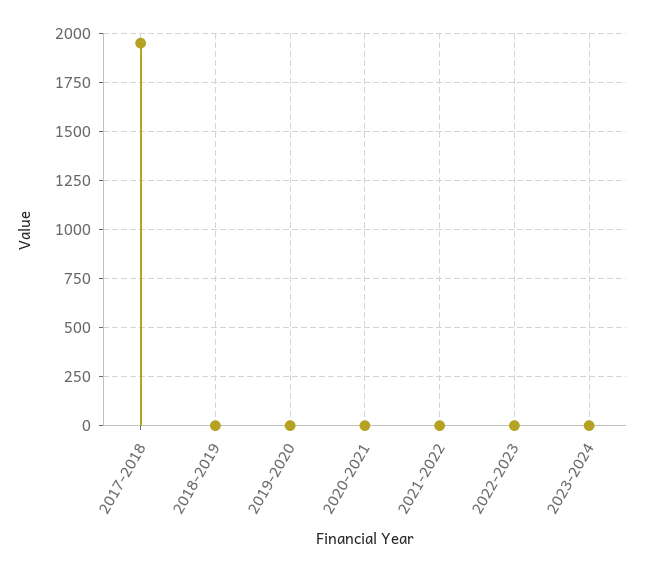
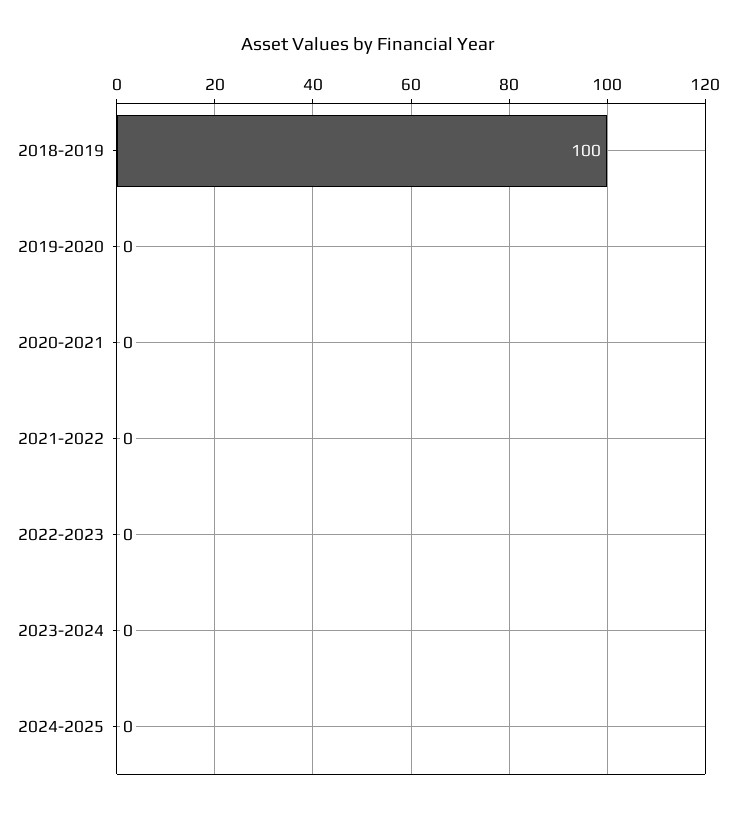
2017-2018: 1950 -> none
2018-2019: 0 -> 100
2024-2025: none -> 0

